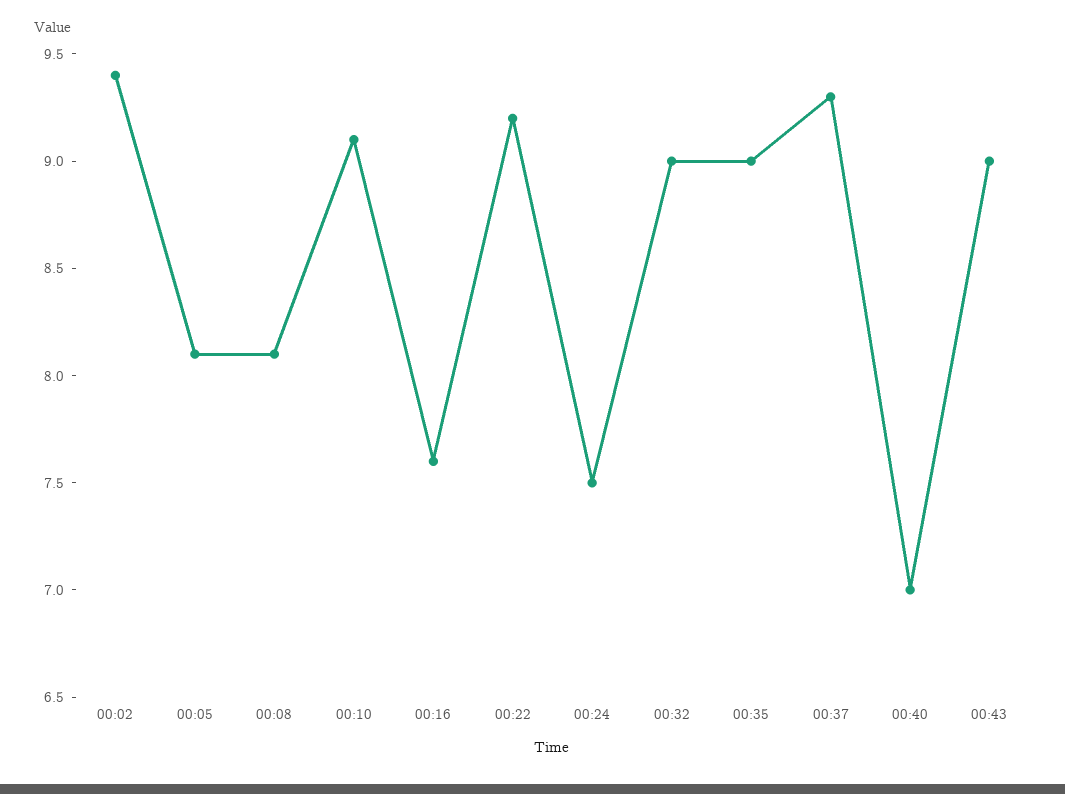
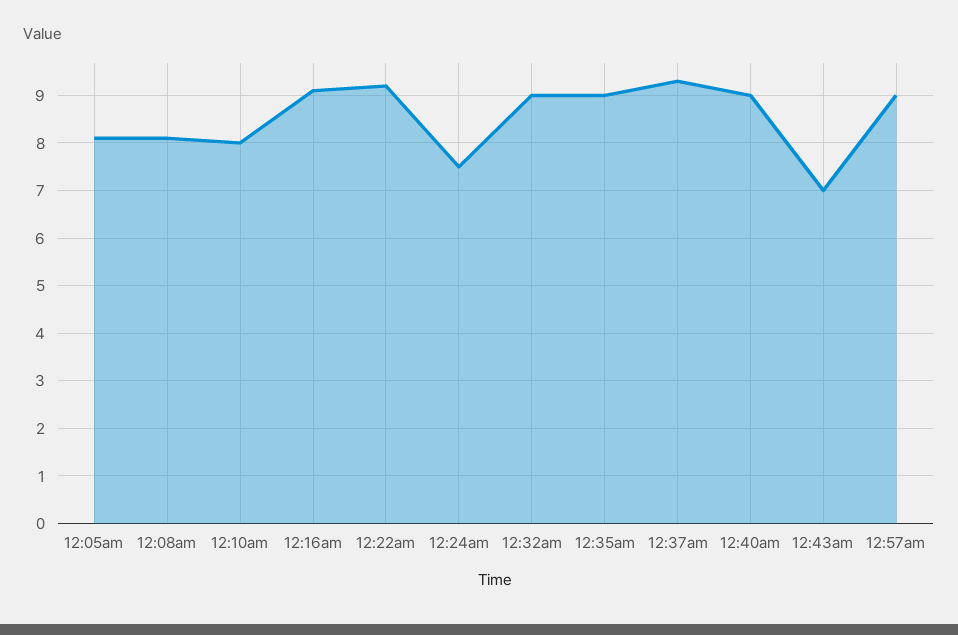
00:02: 9.4 -> none
00:10: 9.1 -> 8
00:16: 7.6 -> 9
00:40: 7 -> 9
00:43: 9 -> 7
12:57am: none -> 9

